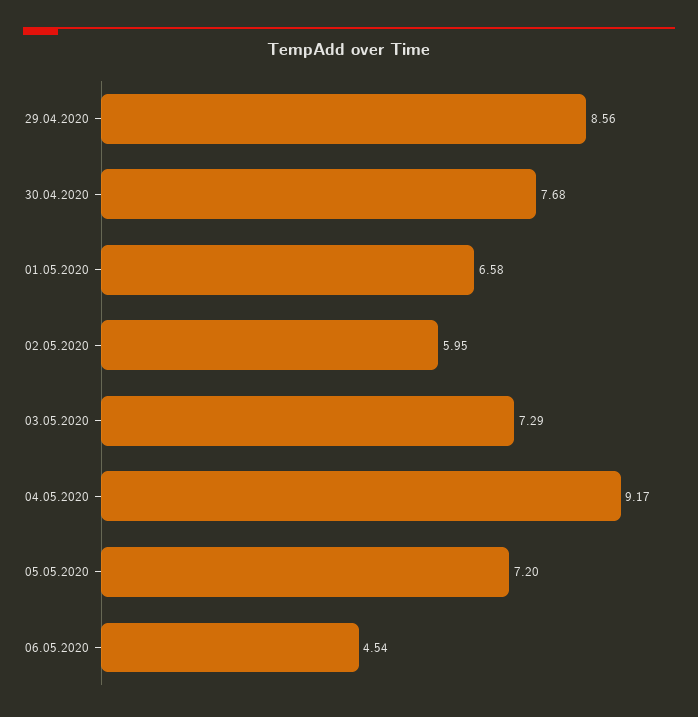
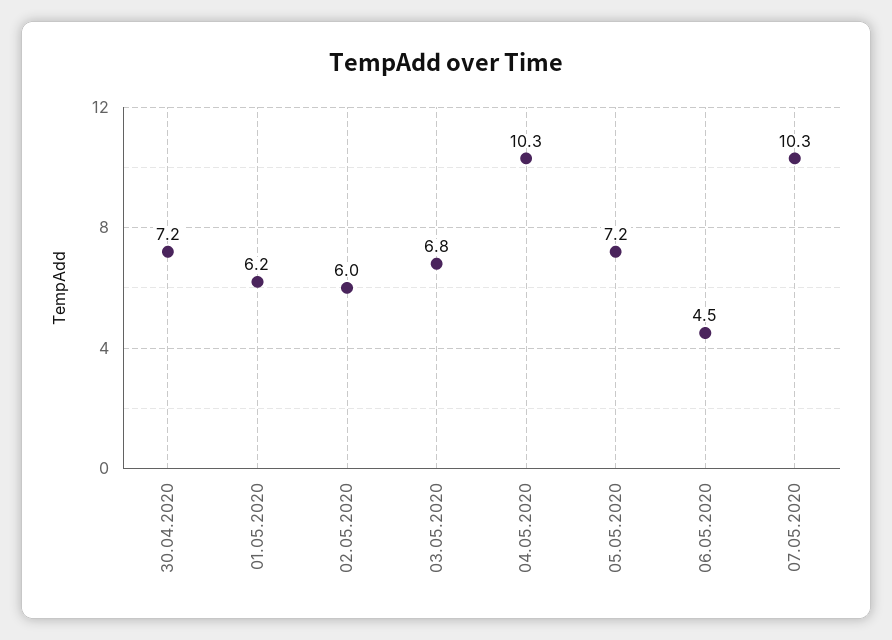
29.04.2020: 8.56 -> none
30.04.2020: 7.68 -> 7.2
01.05.2020: 6.58 -> 6.2
03.05.2020: 7.29 -> 6.8
04.05.2020: 9.17 -> 10.3
07.05.2020: none -> 10.3

